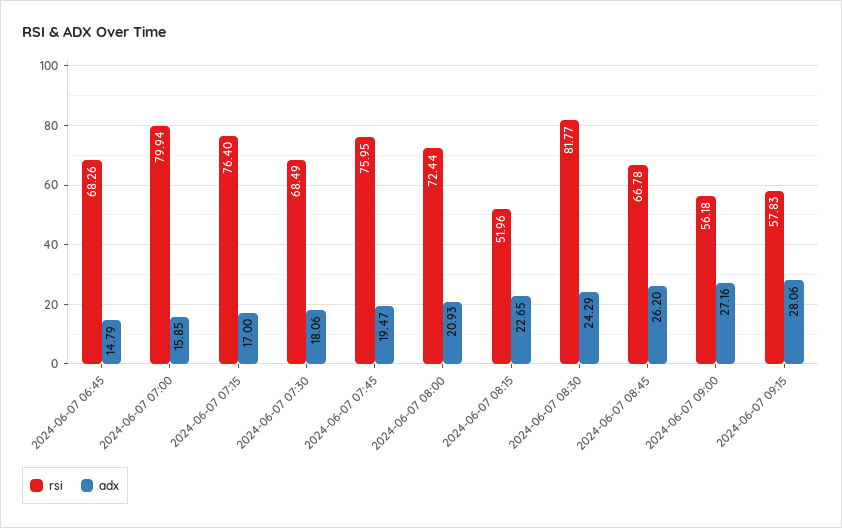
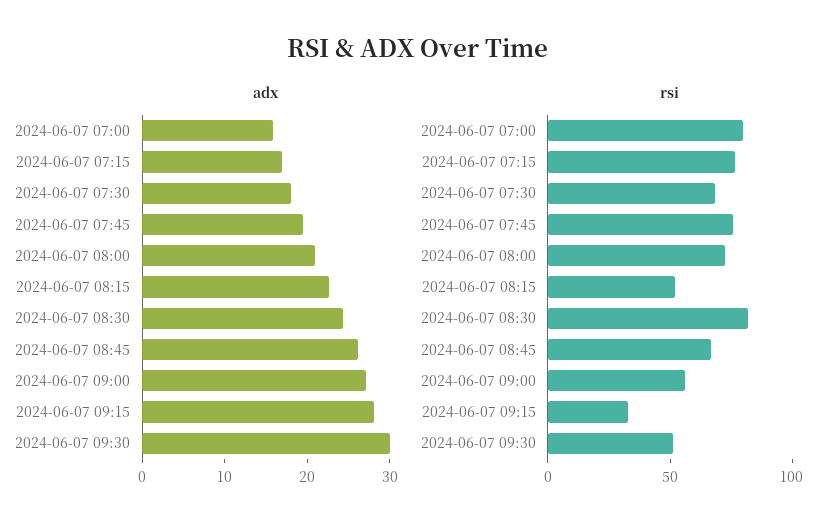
rsi, 2024-06-07 06:45: 68.26 -> none
adx, 2024-06-07 06:45: 14.79 -> none
rsi, 2024-06-07 09:15: 57.83 -> 30
adx, 2024-06-07 09:30: none -> 30
rsi, 2024-06-07 09:30: none -> 50

